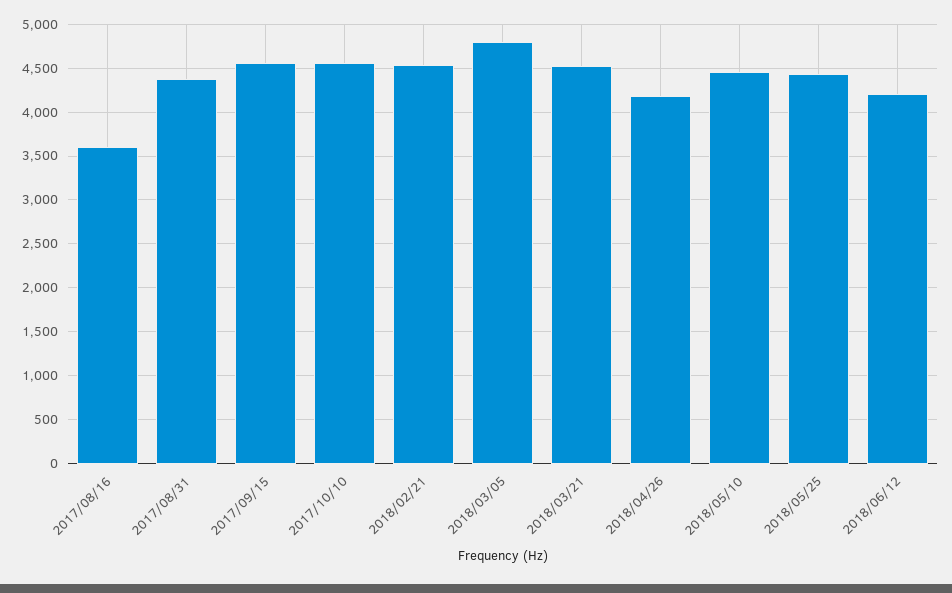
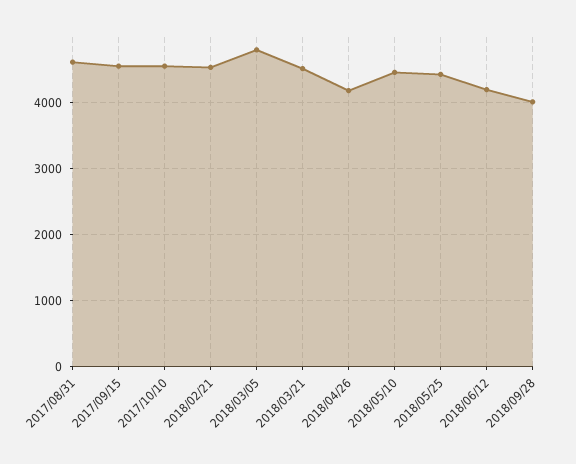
2017/08/16: 3600 -> none
2017/08/31: 4400 -> 4600
2018/09/28: none -> 4000

